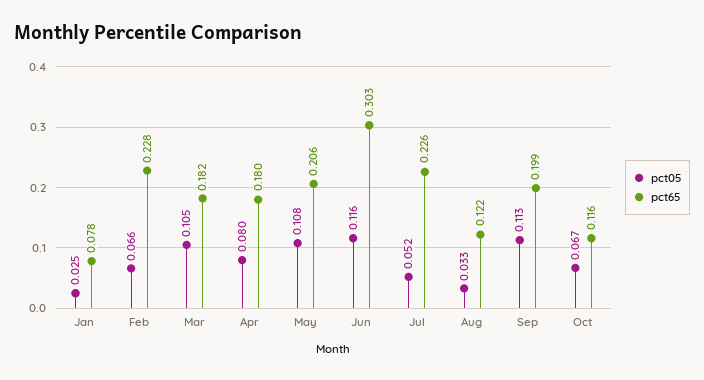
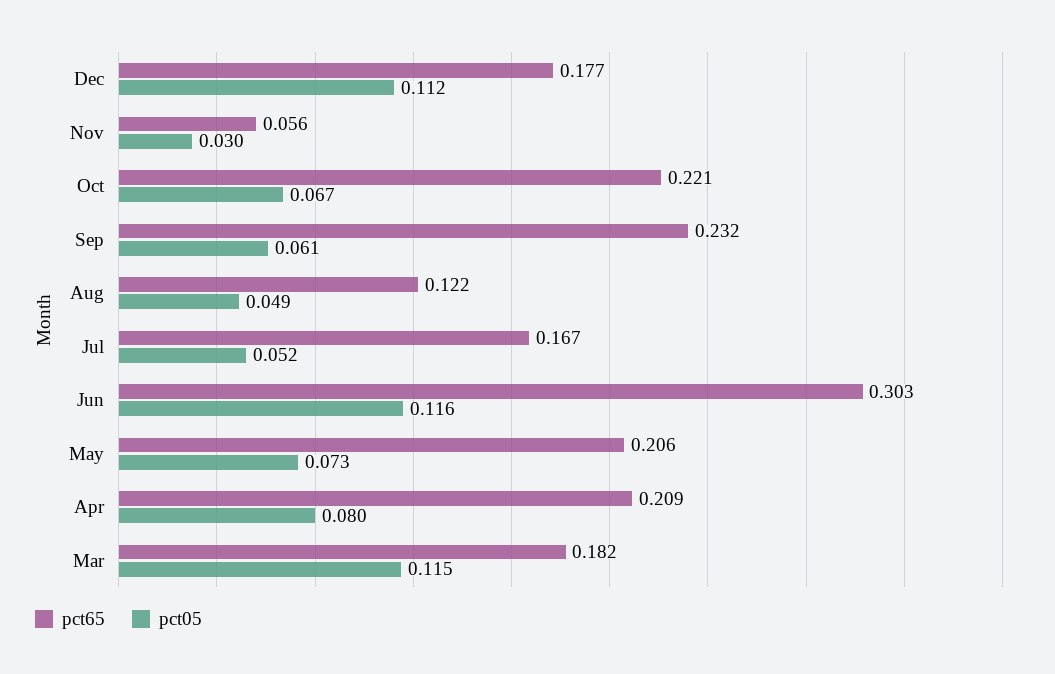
pct05, Jan: 0.025 -> none
pct65, Jan: 0.078 -> none
pct05, Feb: 0.066 -> none
pct65, Feb: 0.228 -> none
pct05, Mar: 0.105 -> 0.115
pct65, Apr: 0.18 -> 0.209
pct05, May: 0.108 -> 0.073
pct65, Jul: 0.226 -> 0.167
pct05, Aug: 0.033 -> 0.049
pct05, Sep: 0.113 -> 0.061
pct65, Sep: 0.199 -> 0.232
pct65, Oct: 0.116 -> 0.221
pct65, Dec: none -> 0.177
pct05, Dec: none -> 0.112
pct65, Nov: none -> 0.056
pct05, Nov: none -> 0.03

